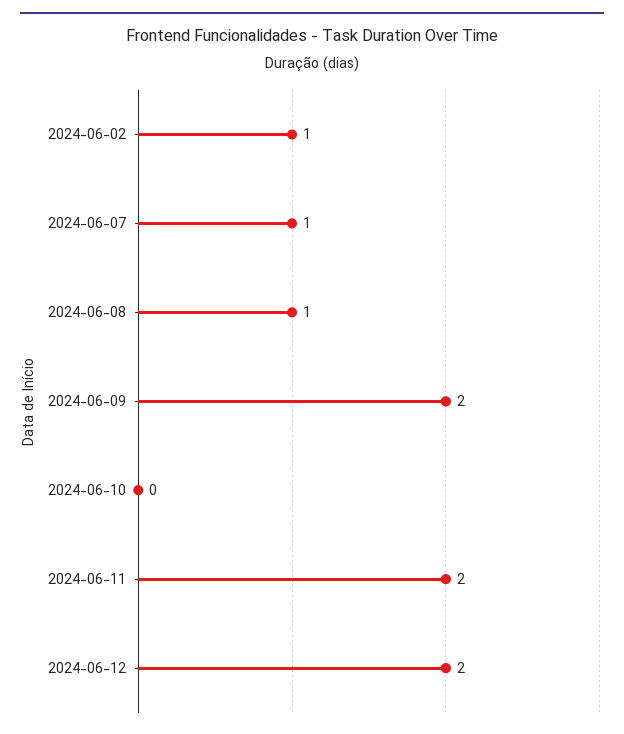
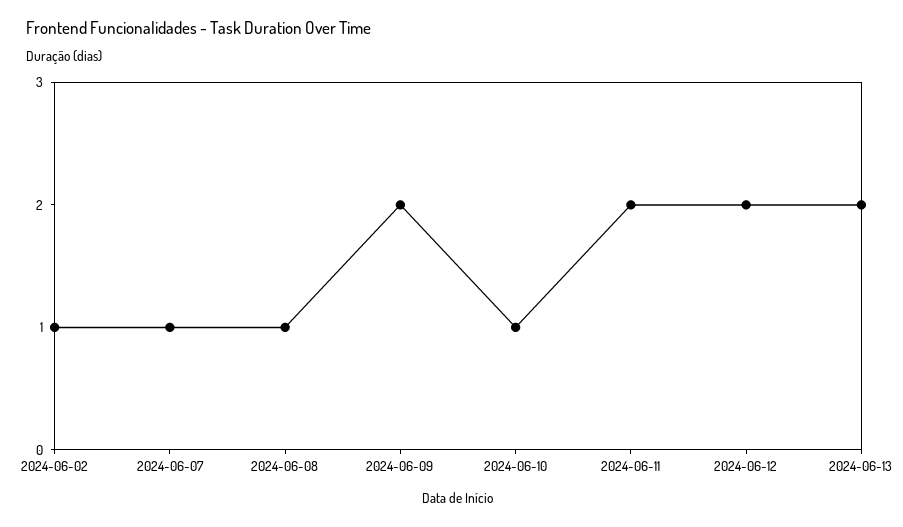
2024-06-10: 0 -> 1
2024-06-13: none -> 2

